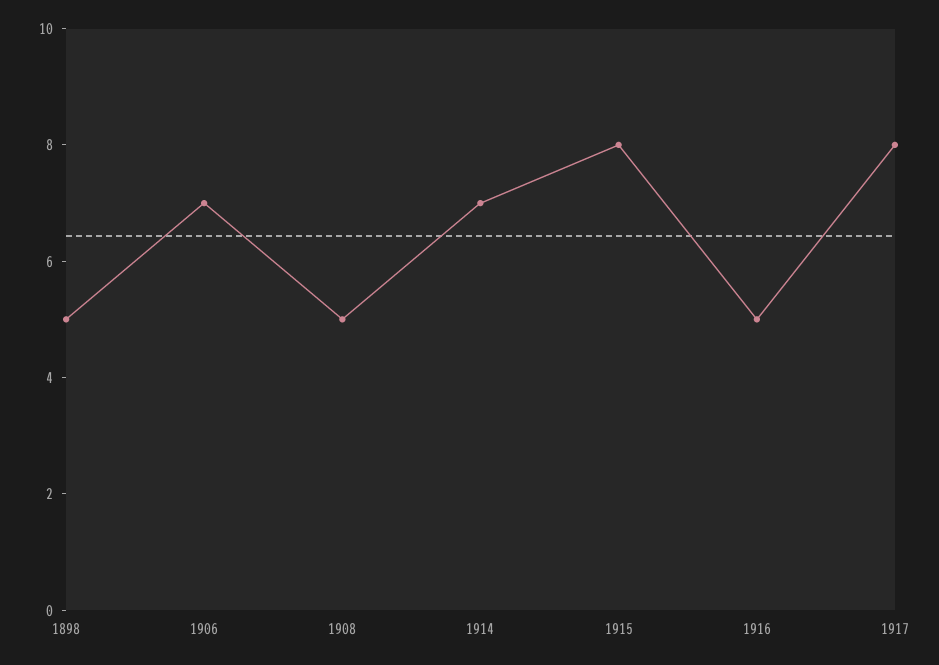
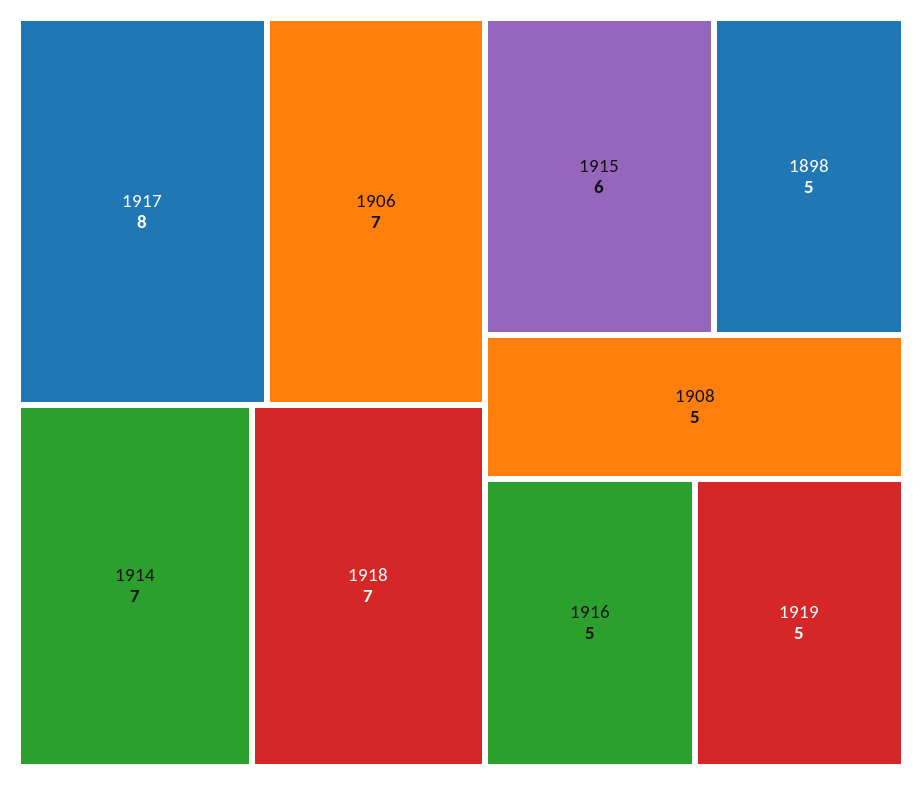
1915: 8 -> 6
1918: none -> 7
1919: none -> 5

